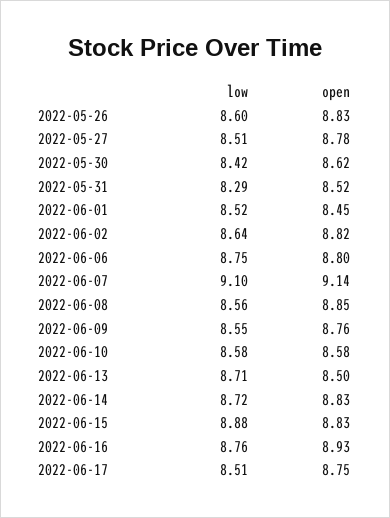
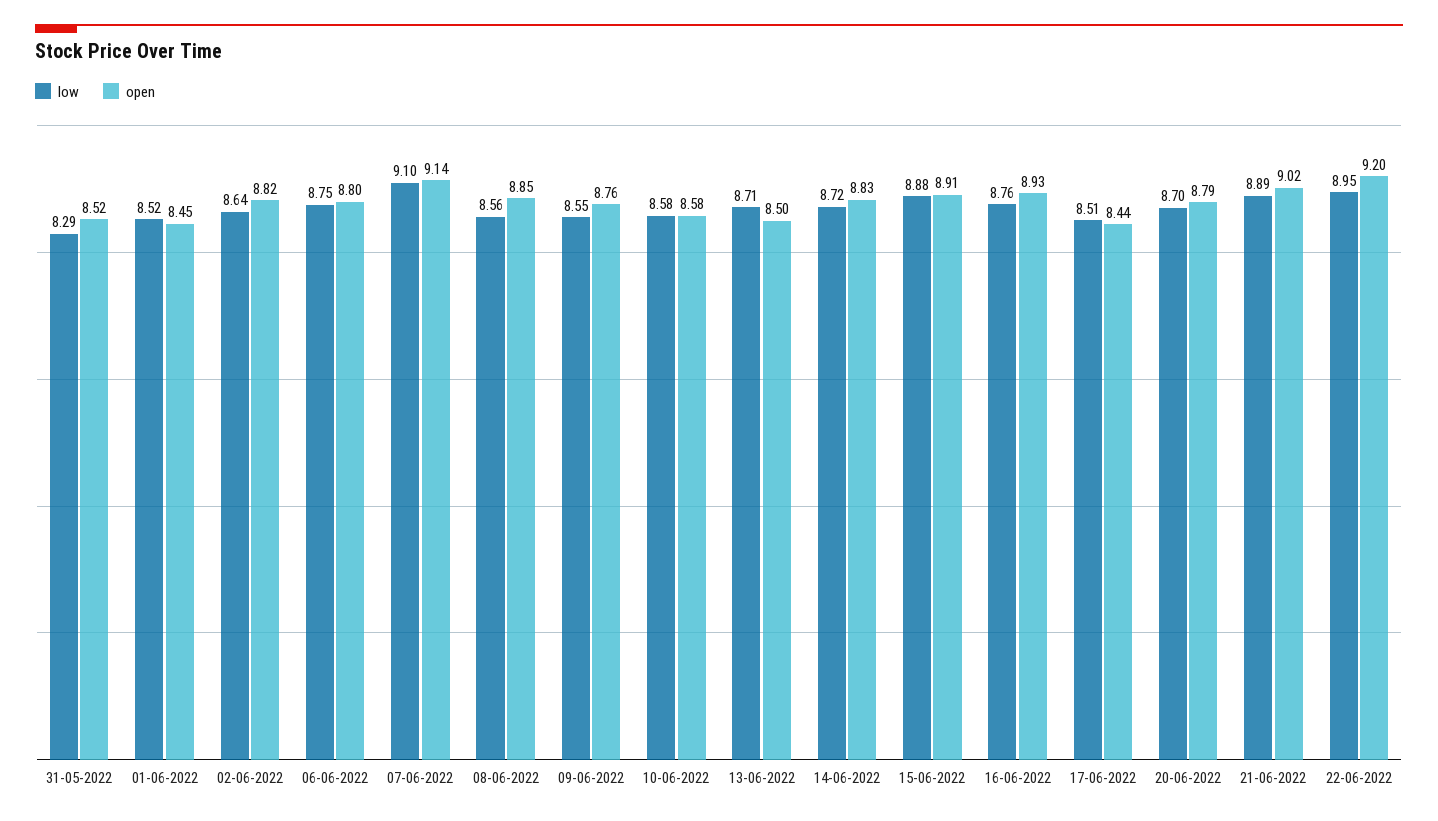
low, 2022-05-26: 8.6 -> none
open, 2022-05-26: 8.83 -> none
low, 2022-05-27: 8.51 -> none
open, 2022-05-27: 8.78 -> none
low, 2022-05-30: 8.42 -> none
open, 2022-05-30: 8.62 -> none
open, 2022-06-15: 8.83 -> 8.91
open, 2022-06-17: 8.75 -> 8.44
low, 20-06-2022: none -> 8.7
open, 20-06-2022: none -> 8.79
low, 21-06-2022: none -> 8.89
open, 21-06-2022: none -> 9.02
low, 22-06-2022: none -> 8.95
open, 22-06-2022: none -> 9.2

